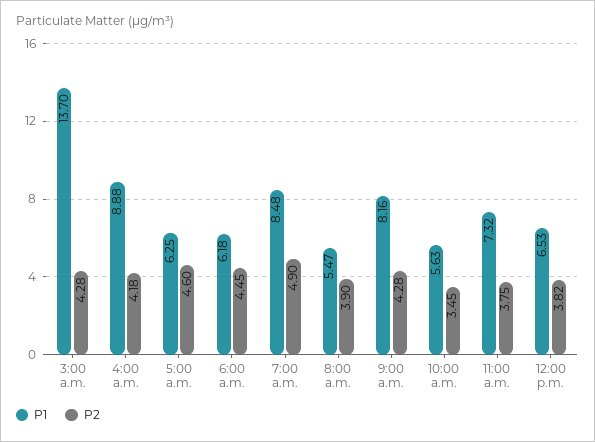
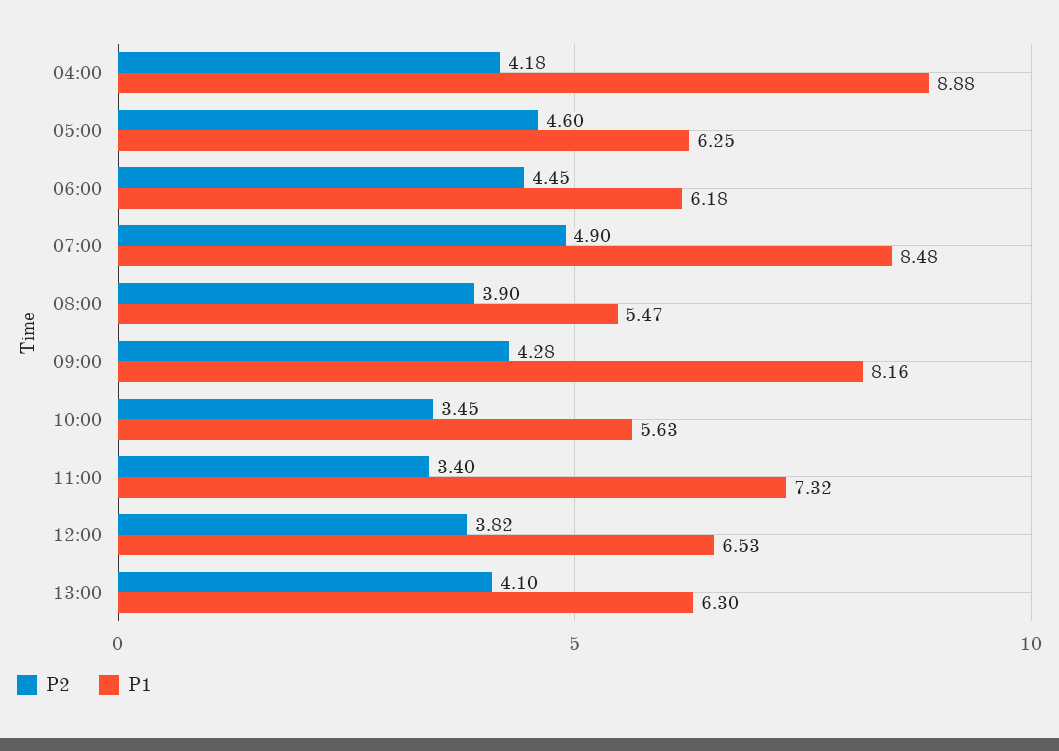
P1, 3:00 a.m.: 13.7 -> none
P2, 3:00 a.m.: 4.28 -> none
P2, 11:00 a.m.: 3.75 -> 3.4
P2, 13:00: none -> 4.1
P1, 13:00: none -> 6.3

